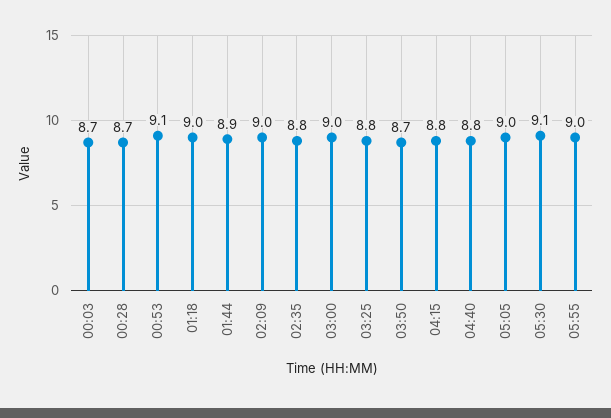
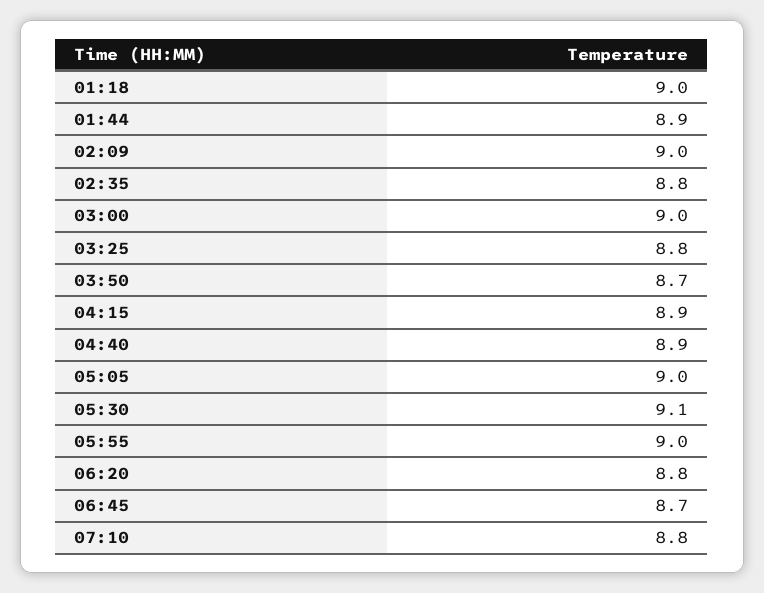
00:03: 8.7 -> none
00:28: 8.7 -> none
00:53: 9.1 -> none
04:15: 8.8 -> 8.9
04:40: 8.8 -> 8.9
06:20: none -> 8.8
06:45: none -> 8.7
07:10: none -> 8.8

